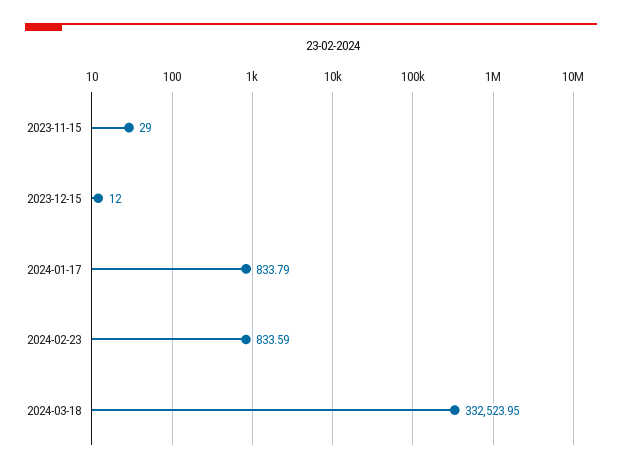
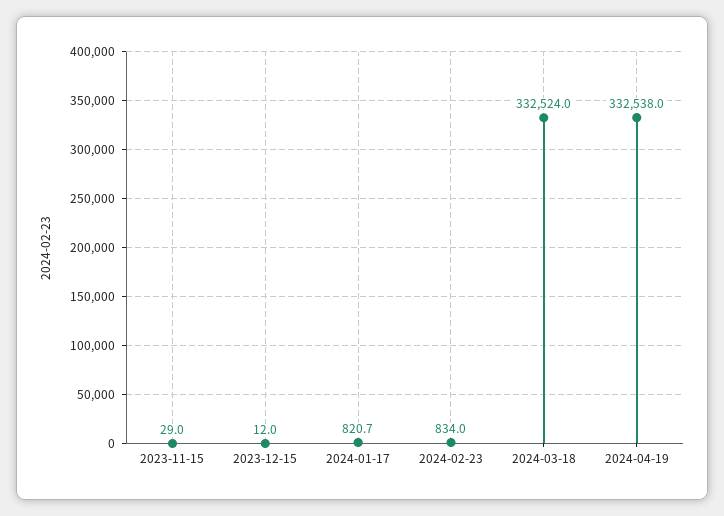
2024-01-17: 833.79 -> 820.7
2024-02-23: 833.59 -> 834
2024-03-18: 332523.95 -> 332524
2024-04-19: none -> 332538

